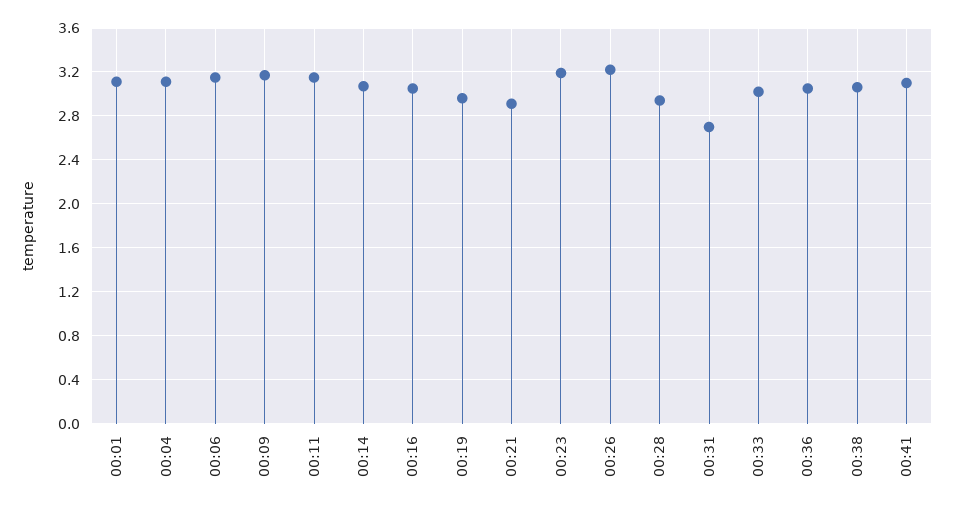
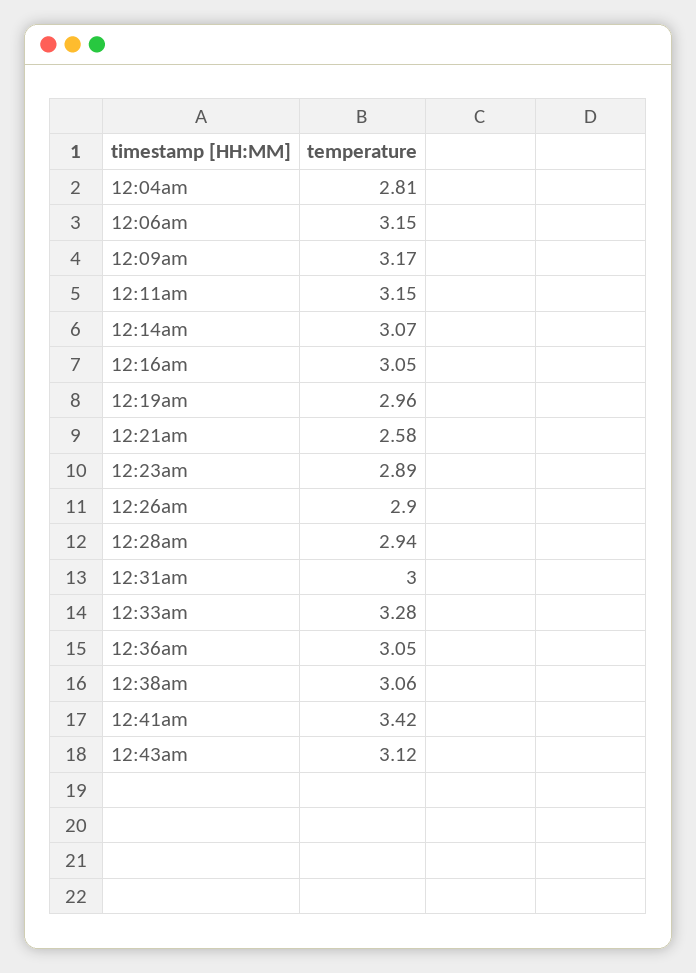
00:01: 3.1 -> none
00:04: 3.1 -> 2.81
00:21: 2.9 -> 2.58
00:23: 3.2 -> 2.89
00:26: 3.2 -> 2.9
00:31: 2.7 -> 3
00:33: 3 -> 3.28
00:41: 3.1 -> 3.42
12:43am: none -> 3.12

